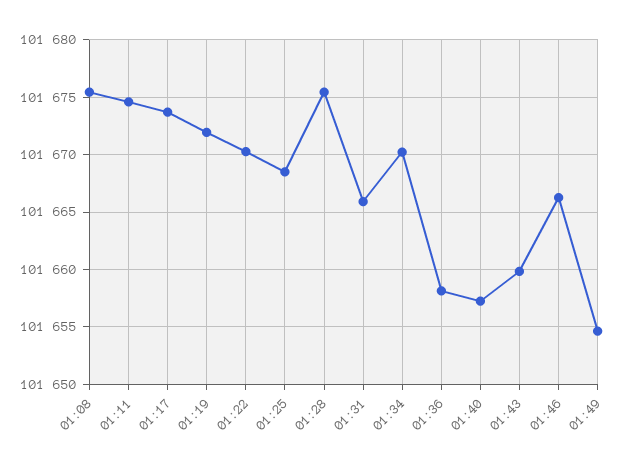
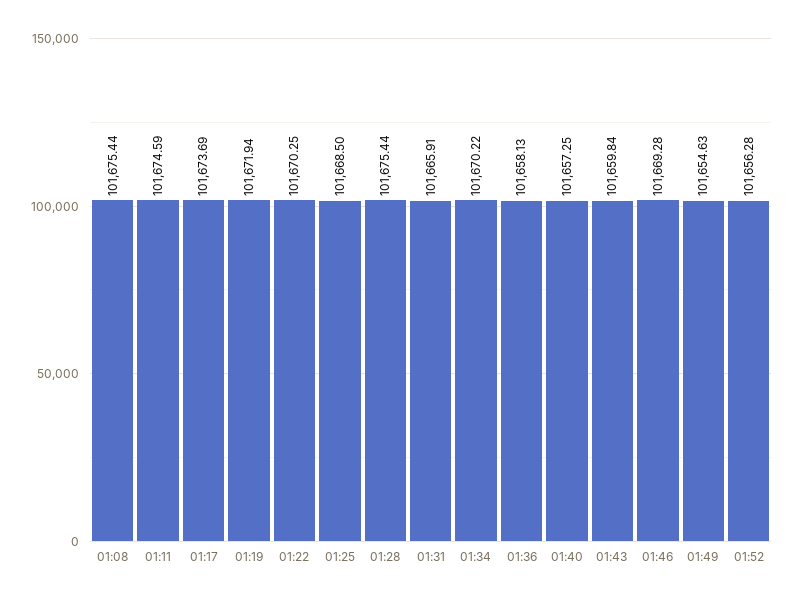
01:46: 101666 -> 101669.28
01:52: none -> 101656.28

